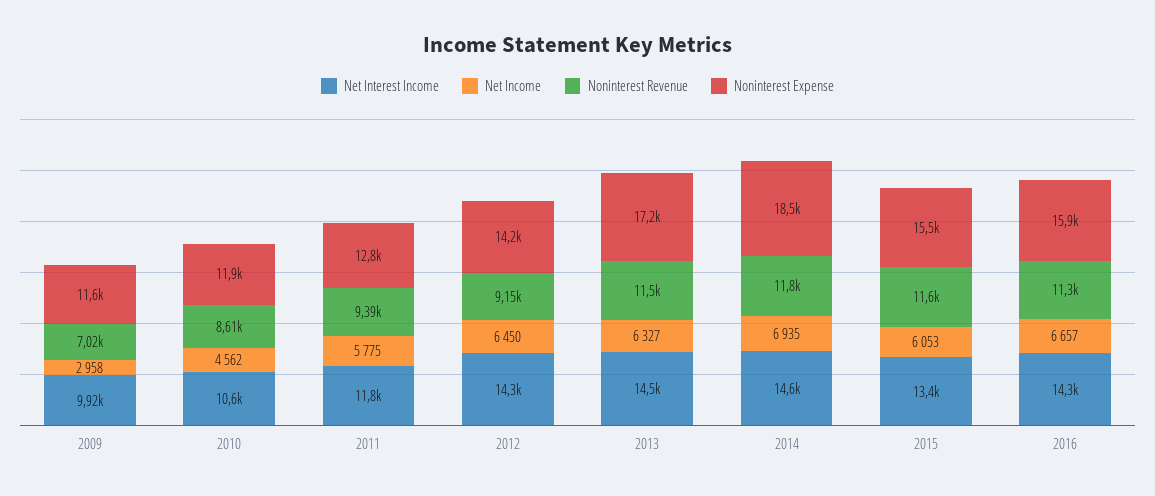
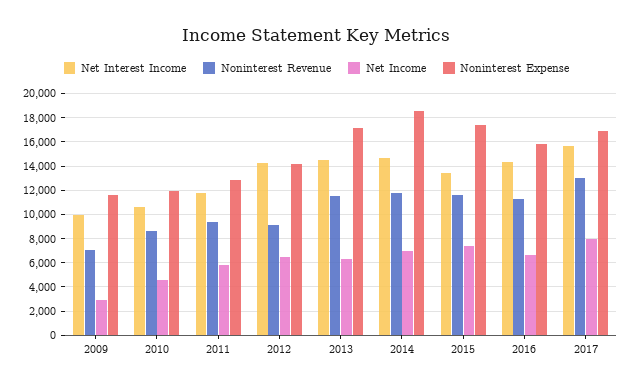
Net Income, 2015: 6053 -> 7500
Noninterest Expense, 2015: 15500 -> 17500
Net Interest Income, 2017: none -> 15500
Noninterest Revenue, 2017: none -> 13000
Net Income, 2017: none -> 8000
Noninterest Expense, 2017: none -> 17000

